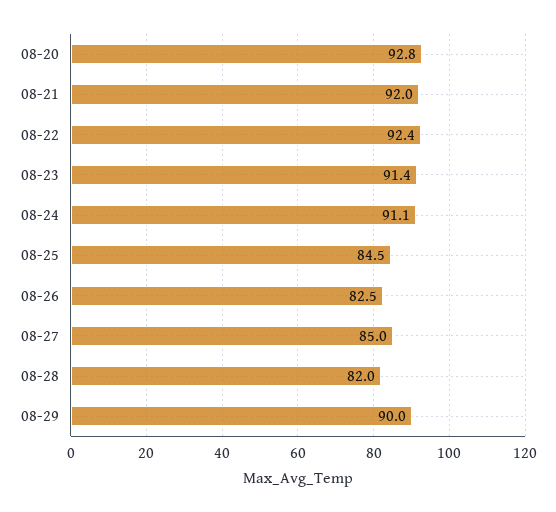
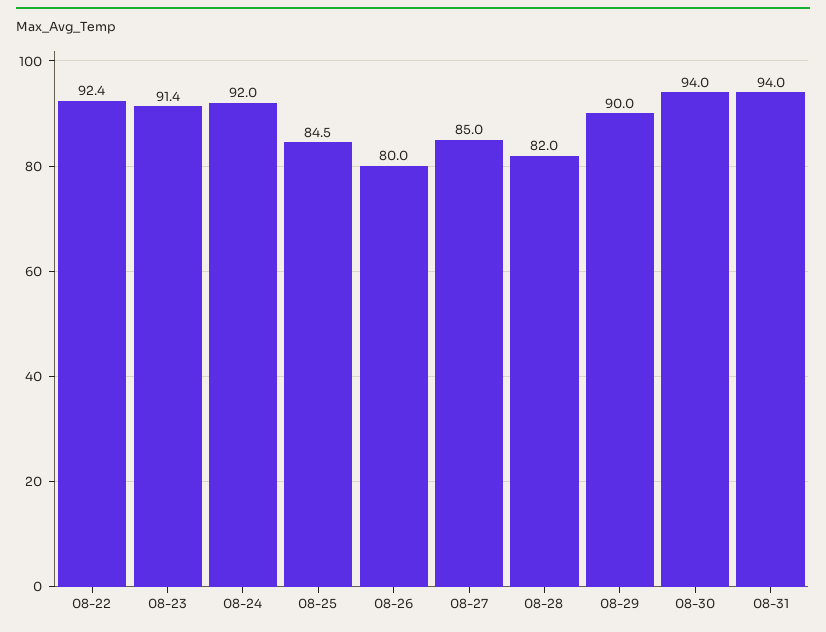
08-20: 92.8 -> none
08-21: 92 -> none
08-24: 91.1 -> 92
08-26: 82.5 -> 80
08-30: none -> 94
08-31: none -> 94

